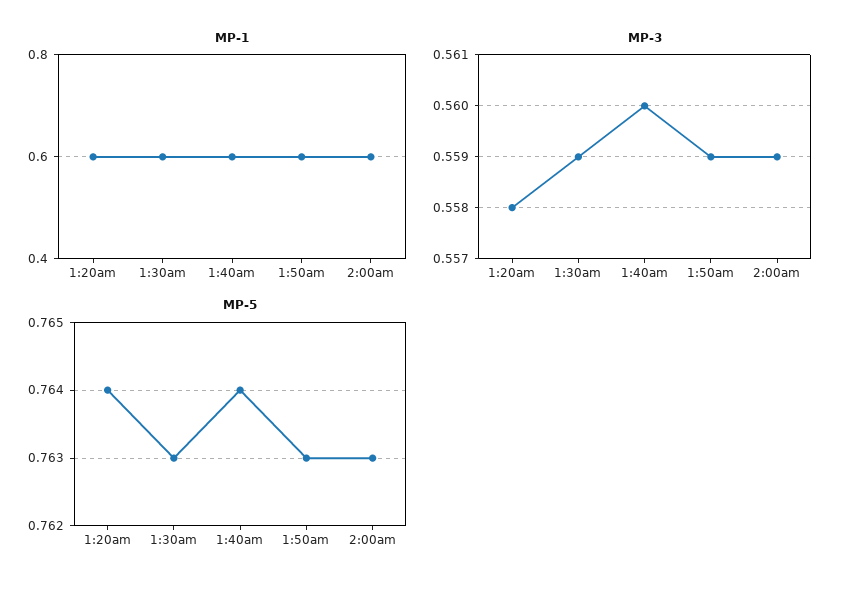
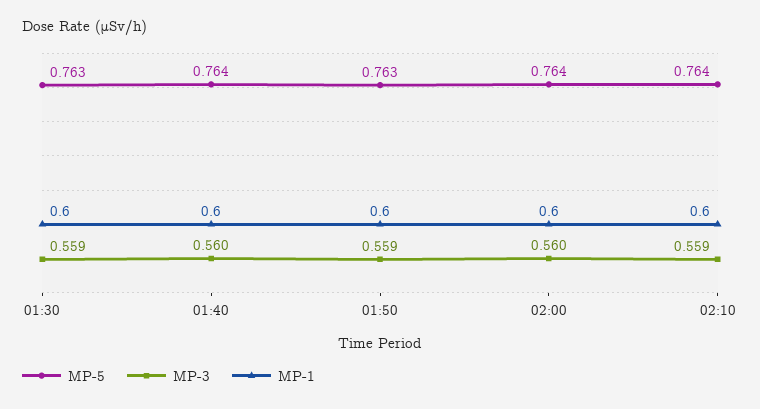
MP-1, 1:20am: 0.6 -> none
MP-3, 1:20am: 0.558 -> none
MP-3, 2:00am: 0.559 -> 0.56
MP-5, 1:20am: 0.764 -> none
MP-5, 2:00am: 0.763 -> 0.764
MP-5, 02:10: none -> 0.764
MP-3, 02:10: none -> 0.559
MP-1, 02:10: none -> 0.6

